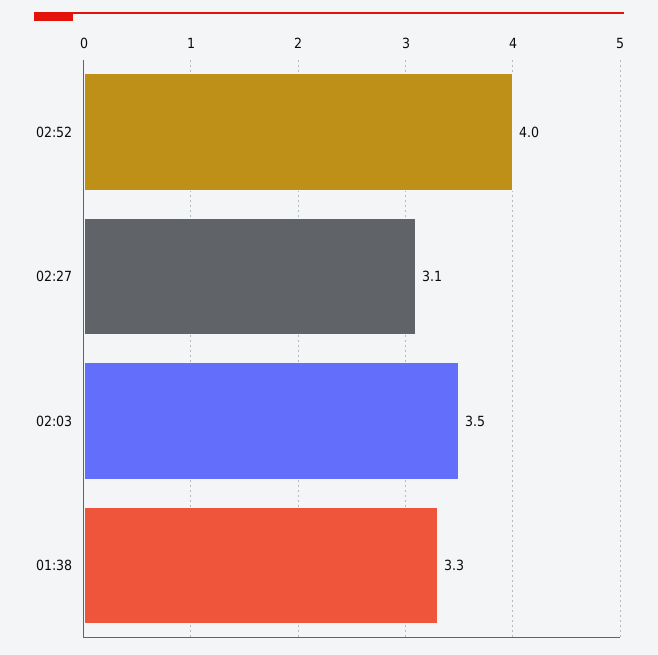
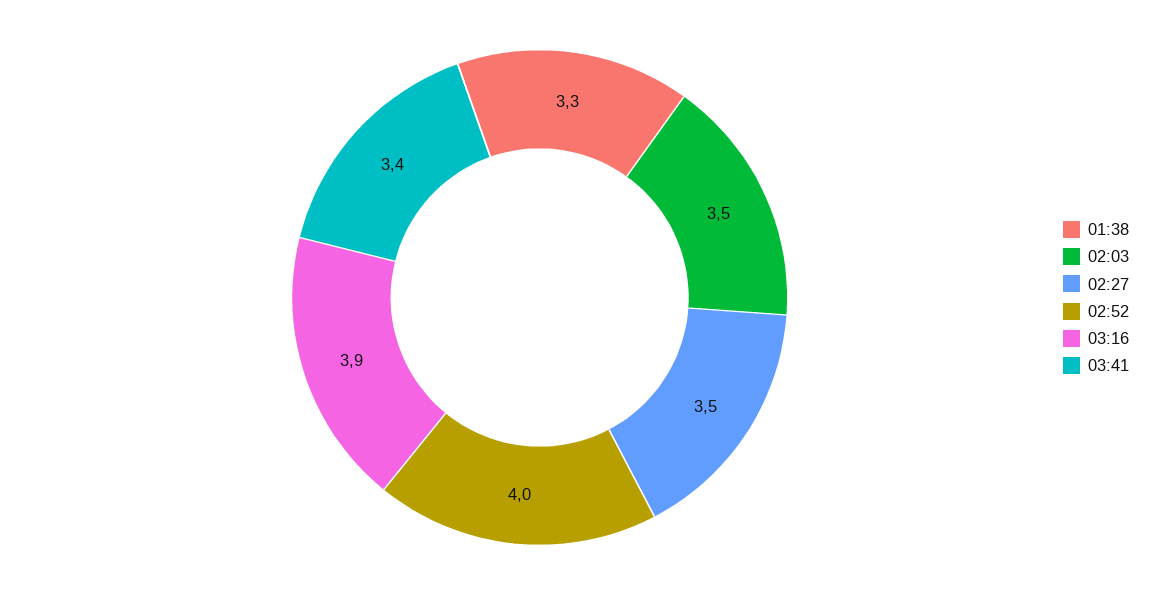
02:27: 3.1 -> 3.5
03:16: none -> 3.9
03:41: none -> 3.4

